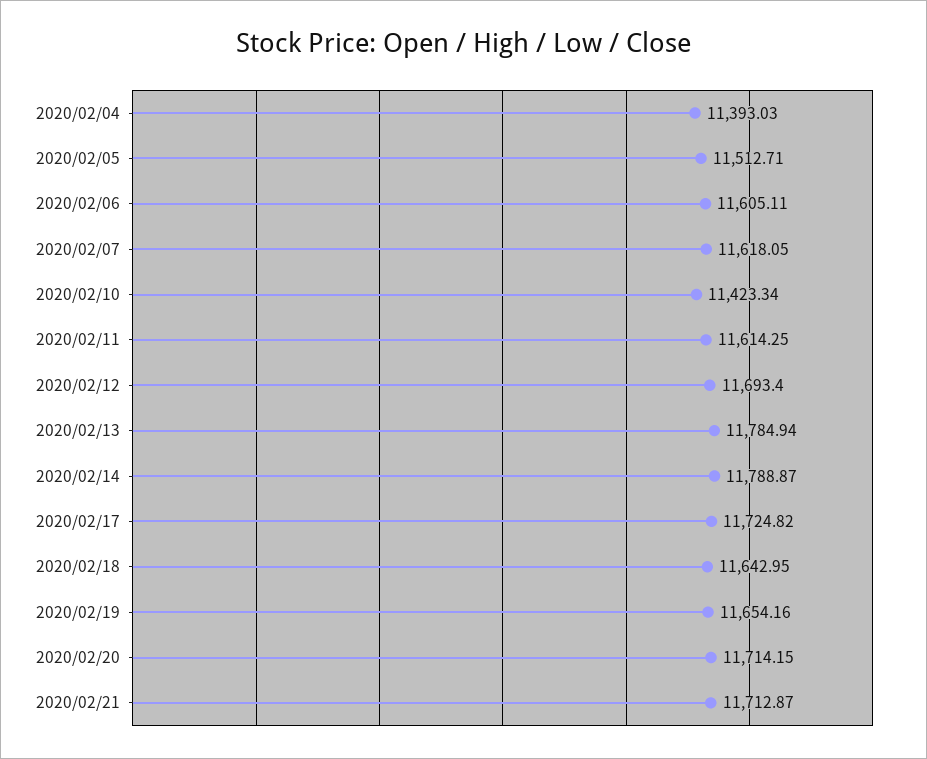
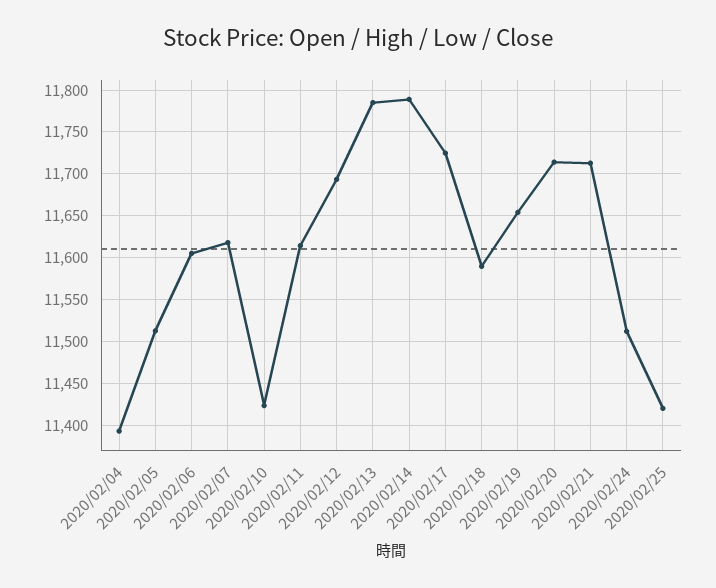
2020/02/18: 11642.95 -> 11590
2020/02/24: none -> 11510
2020/02/25: none -> 11420

